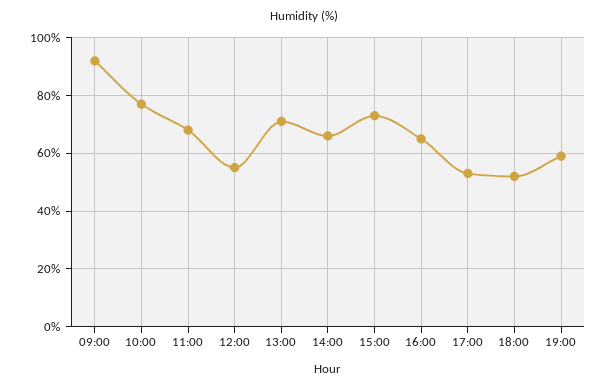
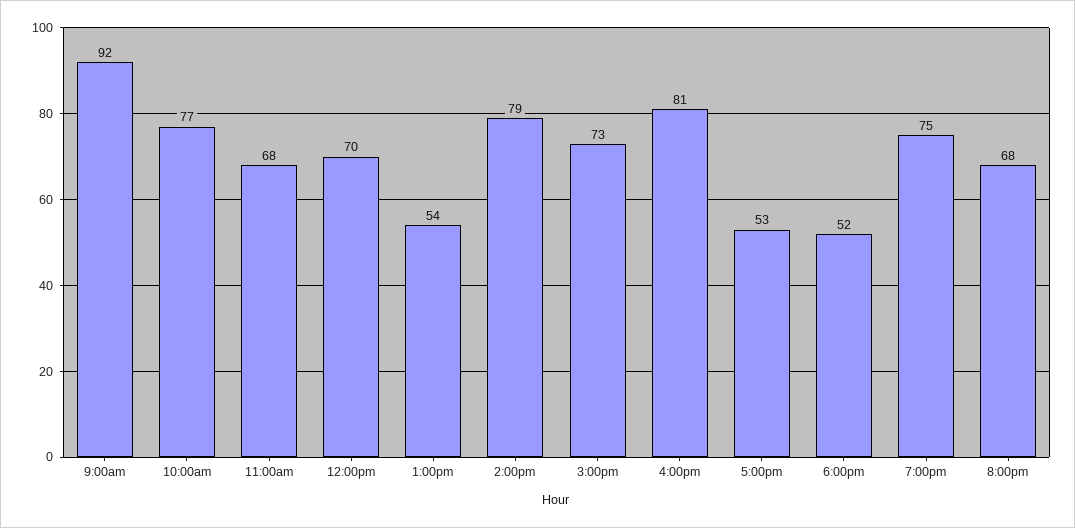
12:00: 55 -> 70
13:00: 70 -> 54
14:00: 65 -> 79
16:00: 65 -> 81
19:00: 60 -> 75
8:00pm: none -> 68

